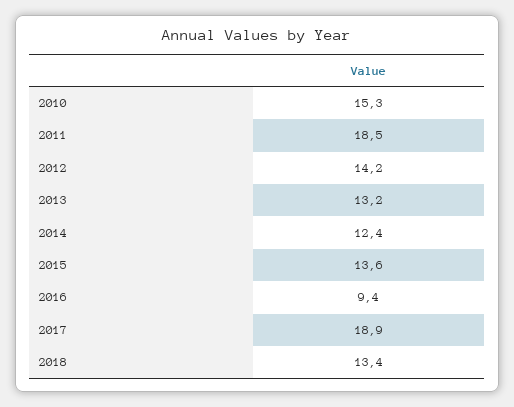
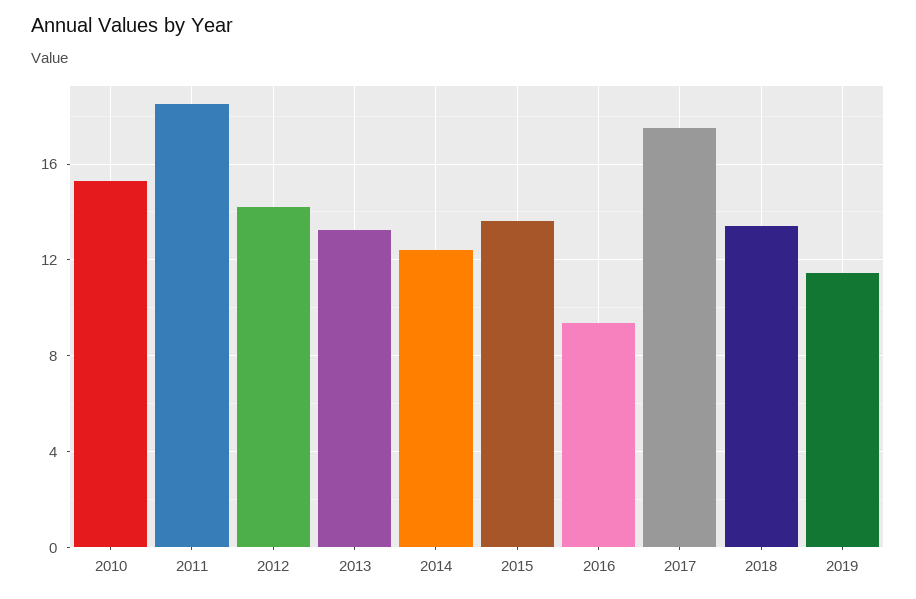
2017: 18.9 -> 17.5
2019: none -> 11.5

